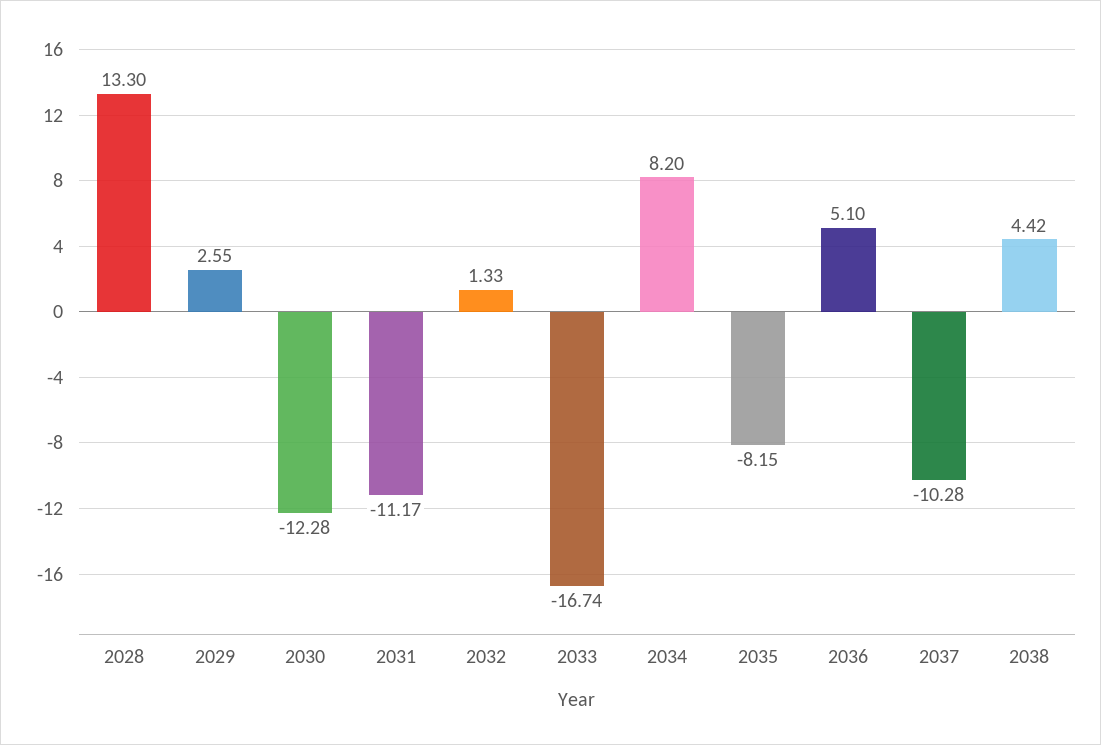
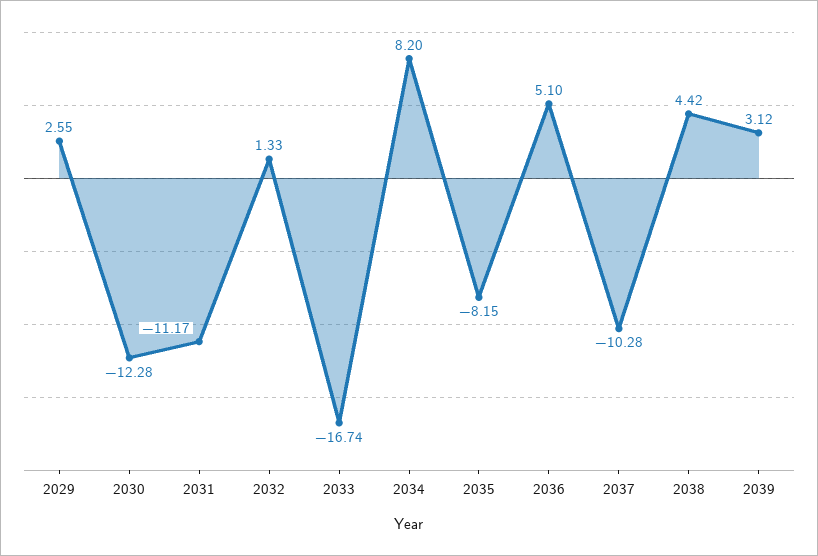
2028: 13.3 -> none
2039: none -> 3.12

